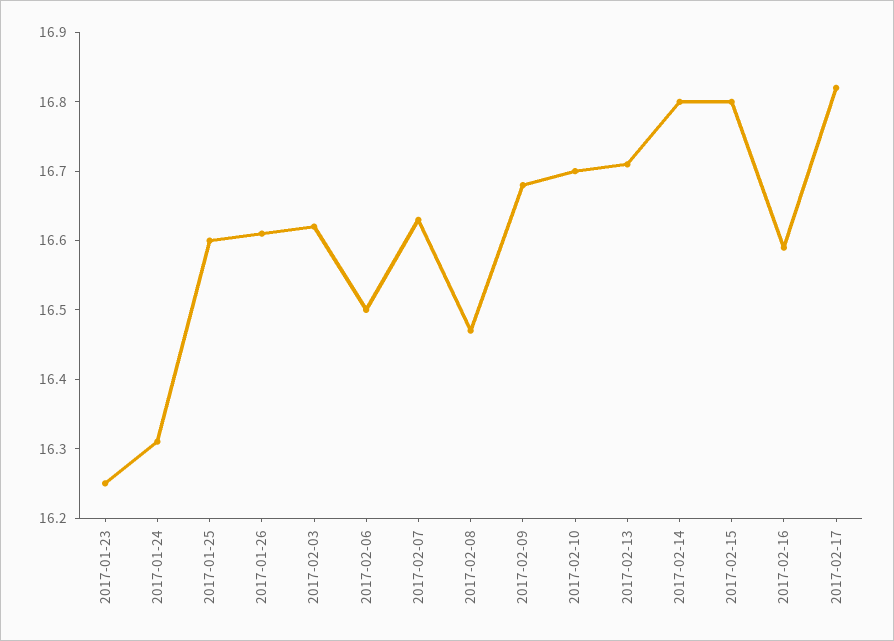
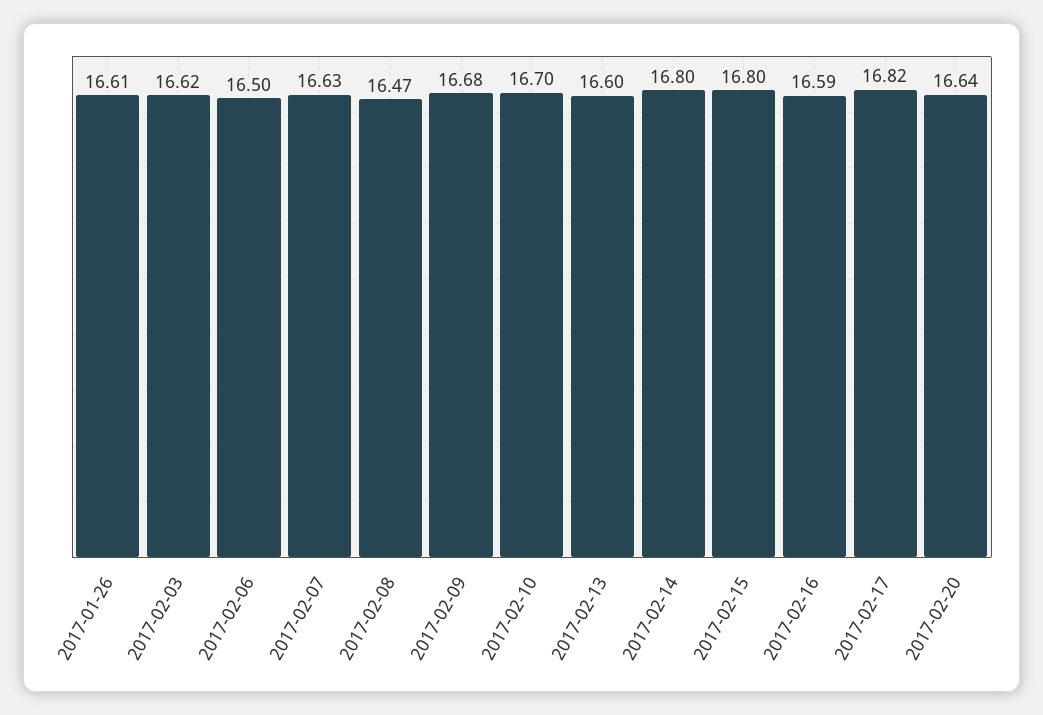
2017-01-23: 16.25 -> none
2017-01-24: 16.3 -> none
2017-01-25: 16.6 -> none
2017-02-13: 16.7 -> 16.6
2017-02-20: none -> 16.64

